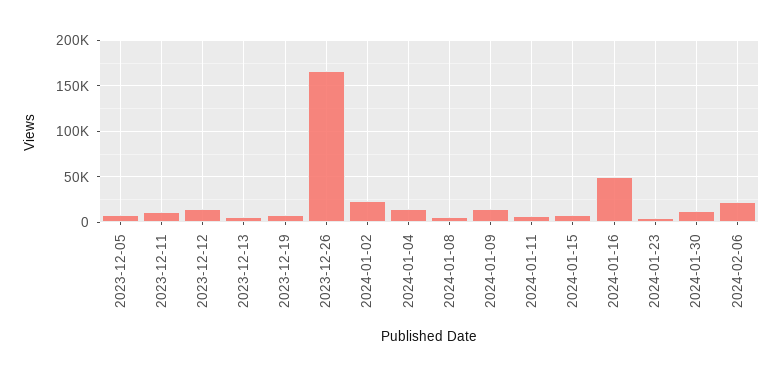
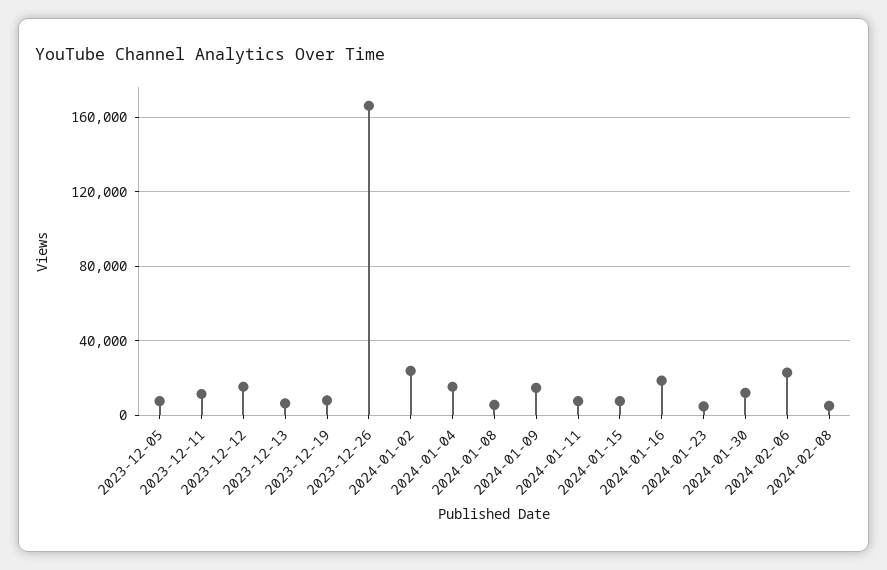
2024-01-16: 50000 -> 20000
2024-02-08: none -> 5000

